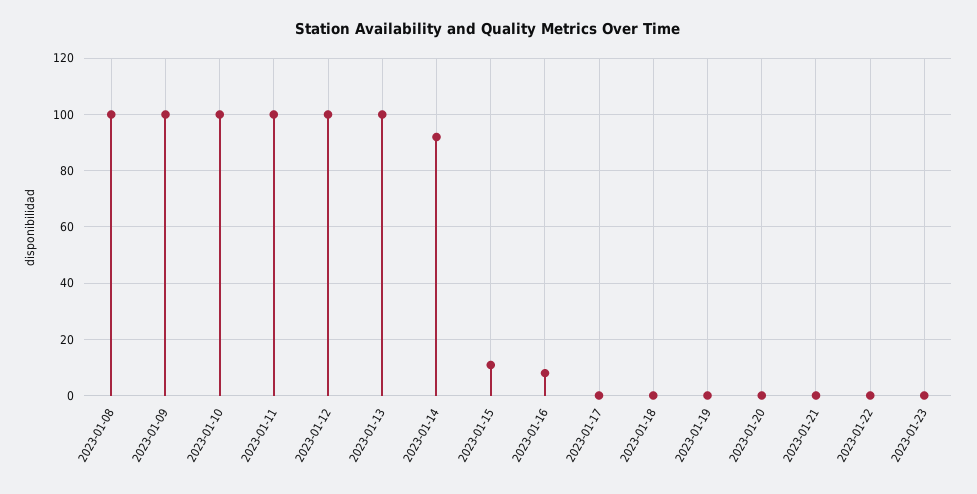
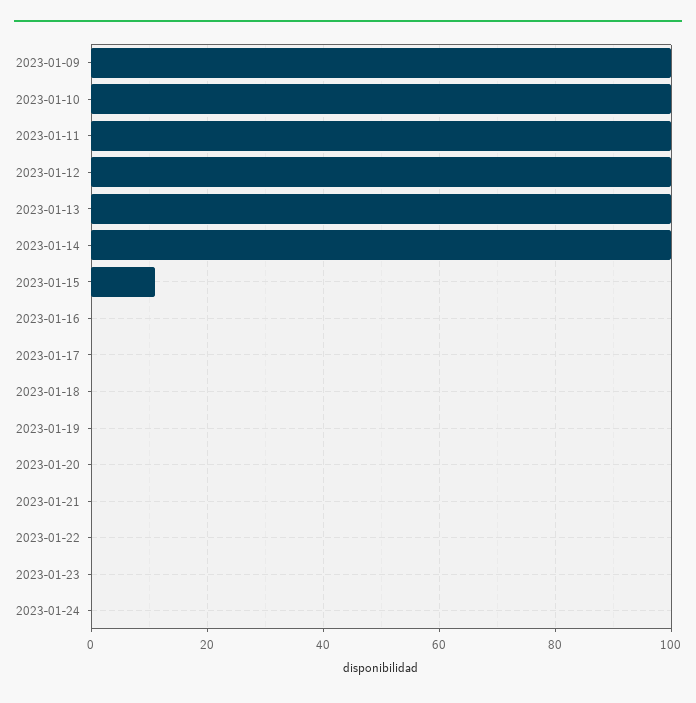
2023-01-08: 100 -> none
2023-01-14: 92.5 -> 100
2023-01-16: 7.5 -> 0
2023-01-24: none -> 0

